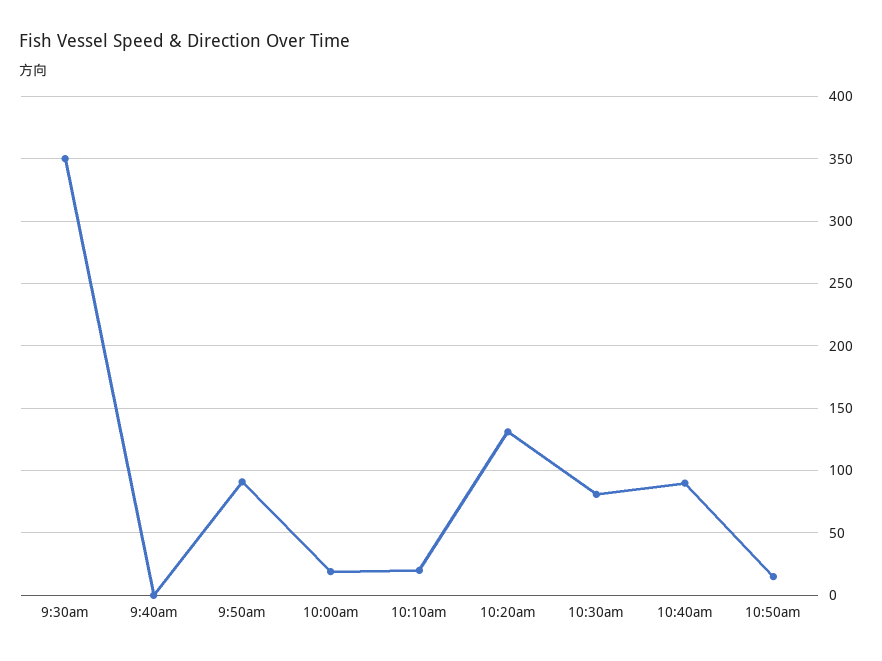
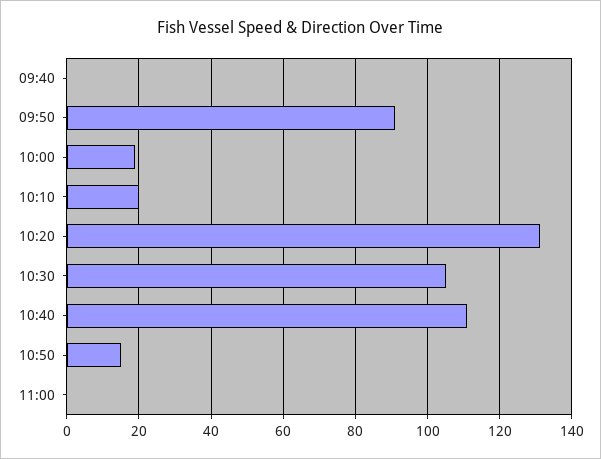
9:30am: 350 -> none
10:30am: 80 -> 105
10:40am: 90 -> 110
11:00: none -> 0

